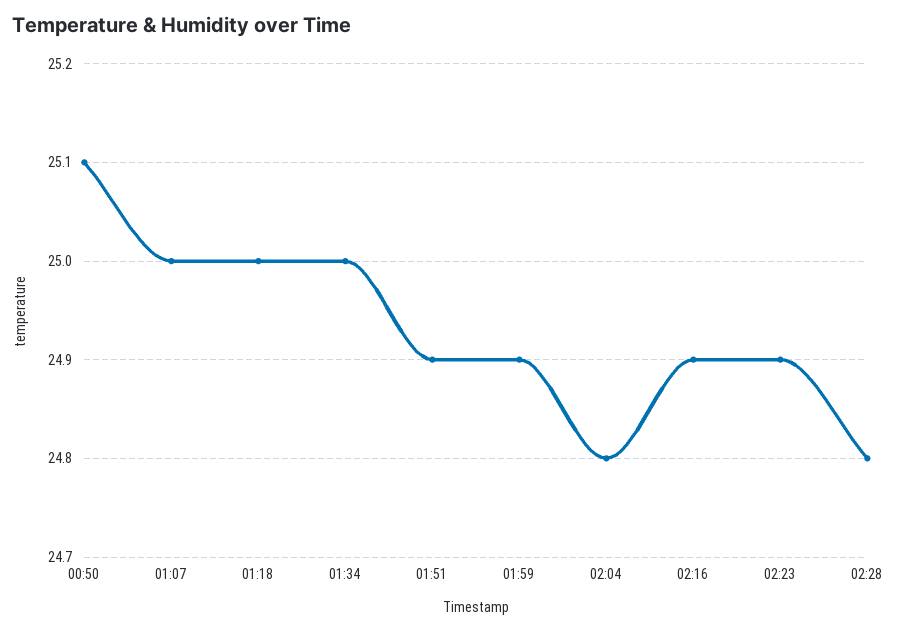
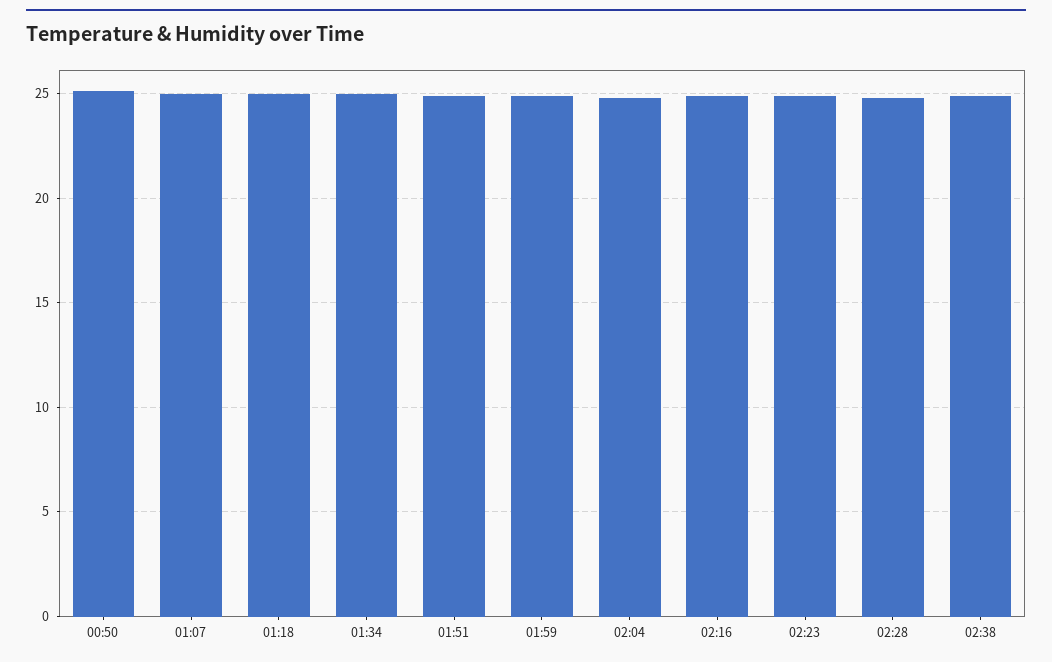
02:38: none -> 25

